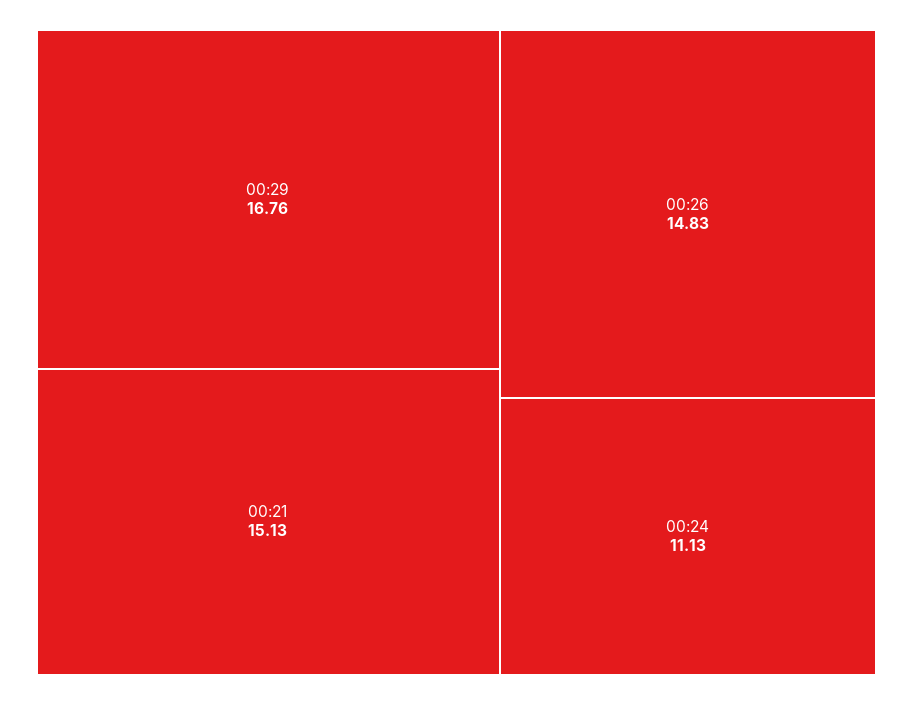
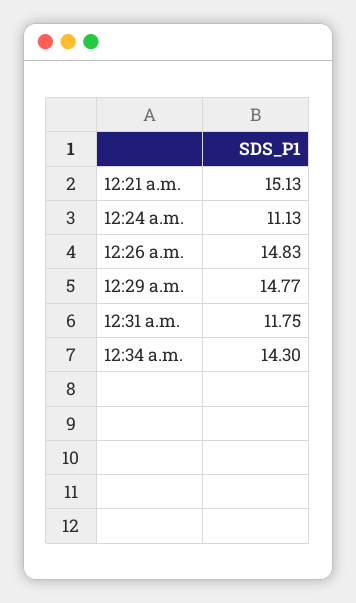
00:29: 16.76 -> 14.77
12:31 a.m.: none -> 11.75
12:34 a.m.: none -> 14.3

